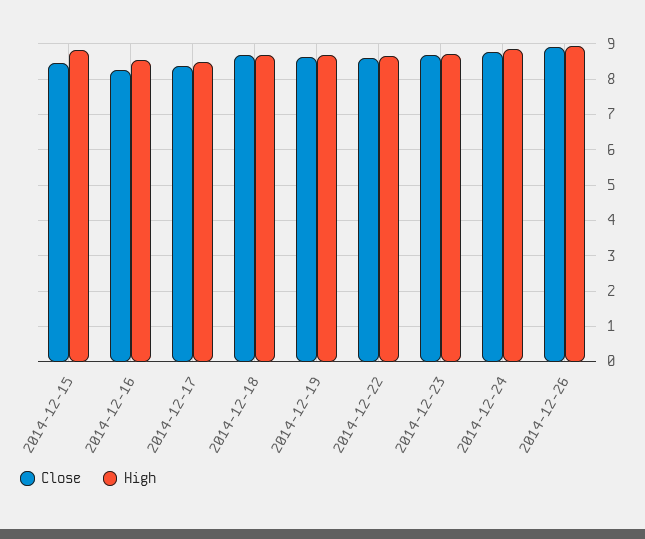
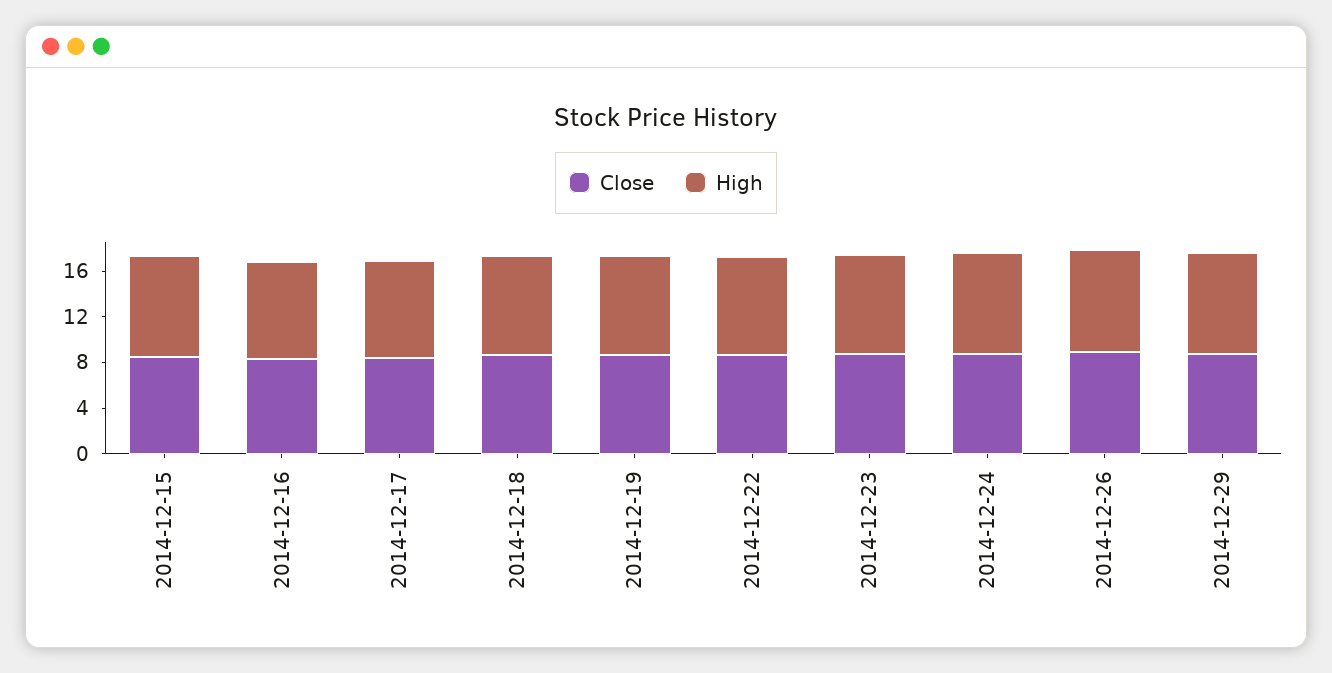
Close, 2014-12-29: none -> 9
High, 2014-12-29: none -> 9

